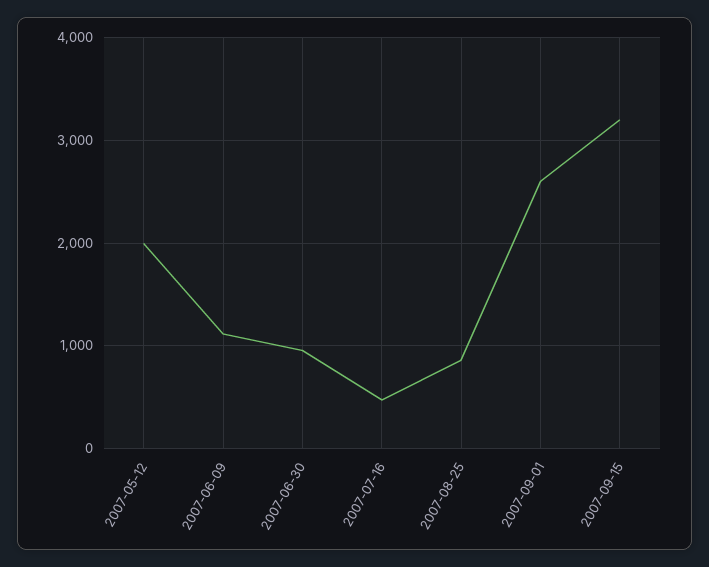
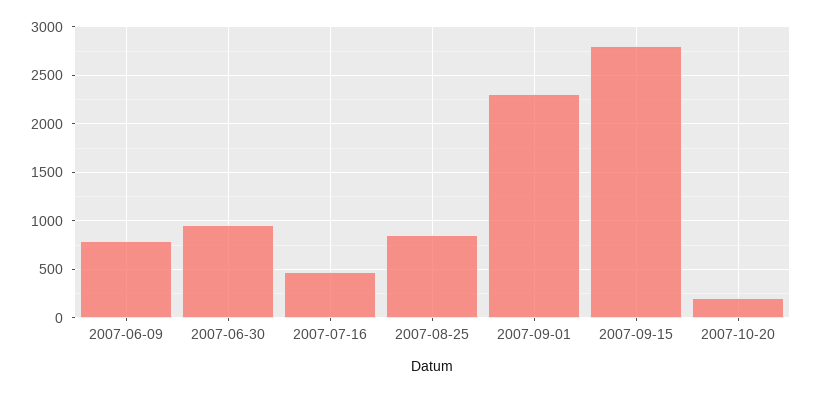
2007-05-12: 2000 -> none
2007-06-09: 1100 -> 800
2007-09-01: 2600 -> 2300
2007-09-15: 3200 -> 2800
2007-10-20: none -> 200

